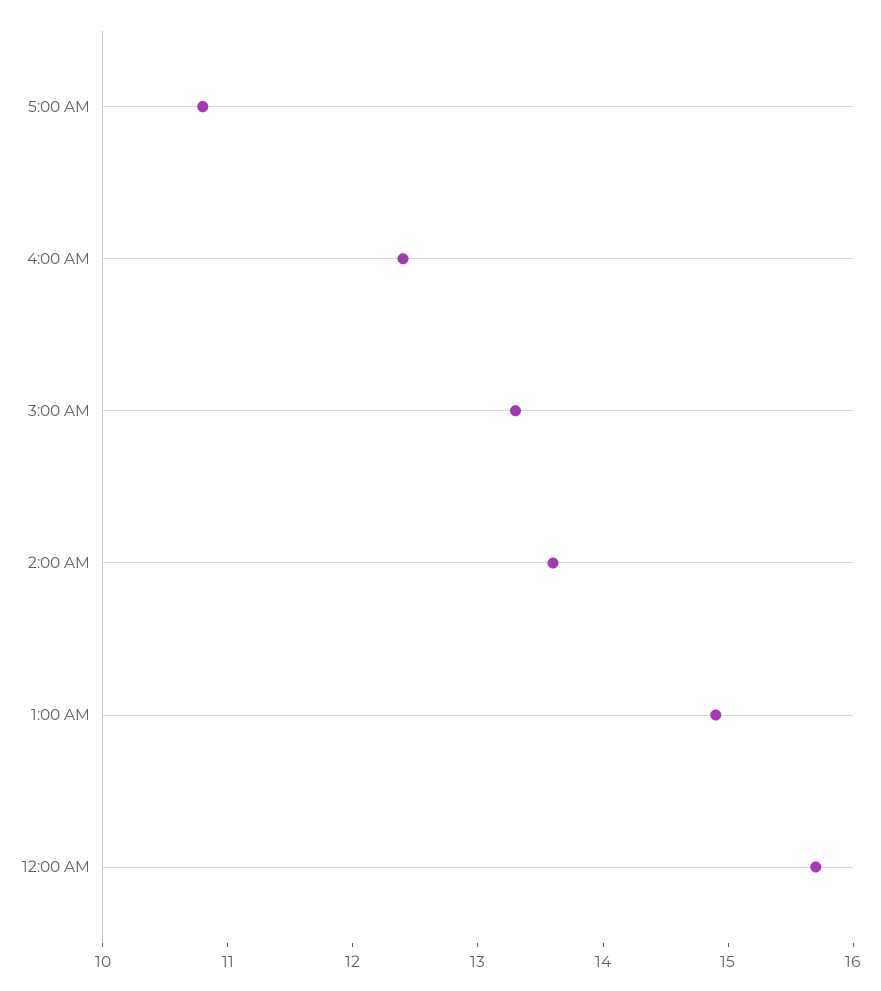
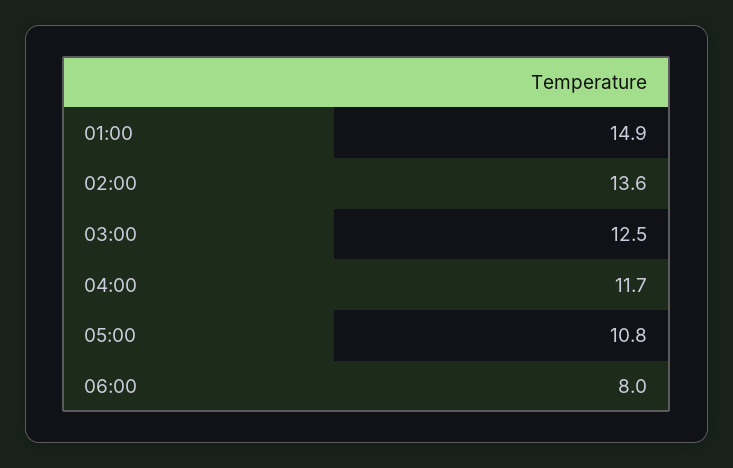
4:00 AM: 12.4 -> 11.7
3:00 AM: 13.3 -> 12.5
12:00 AM: 15.7 -> none
06:00: none -> 8

